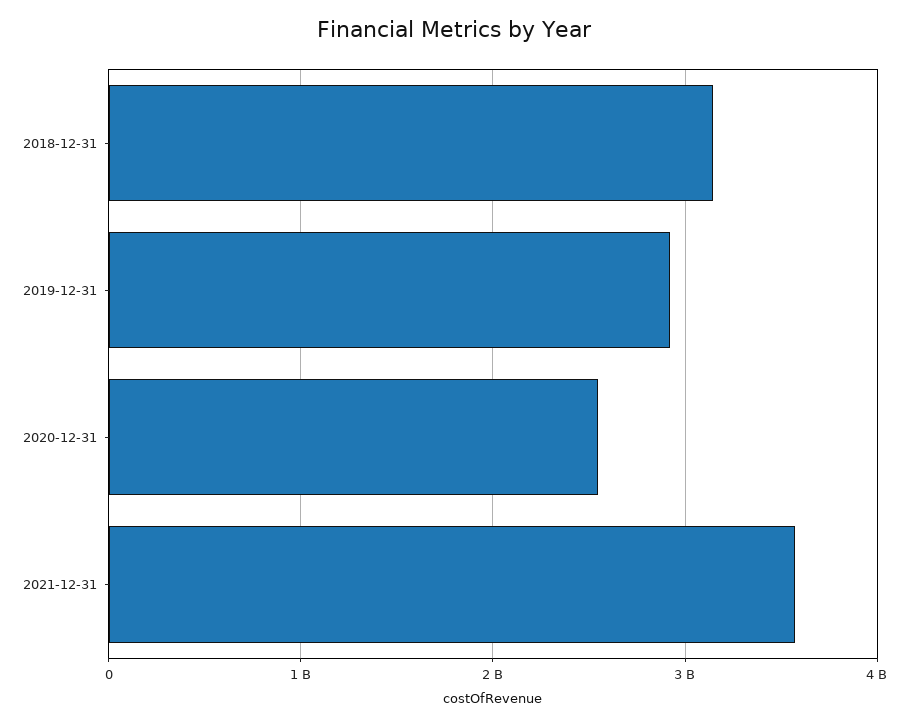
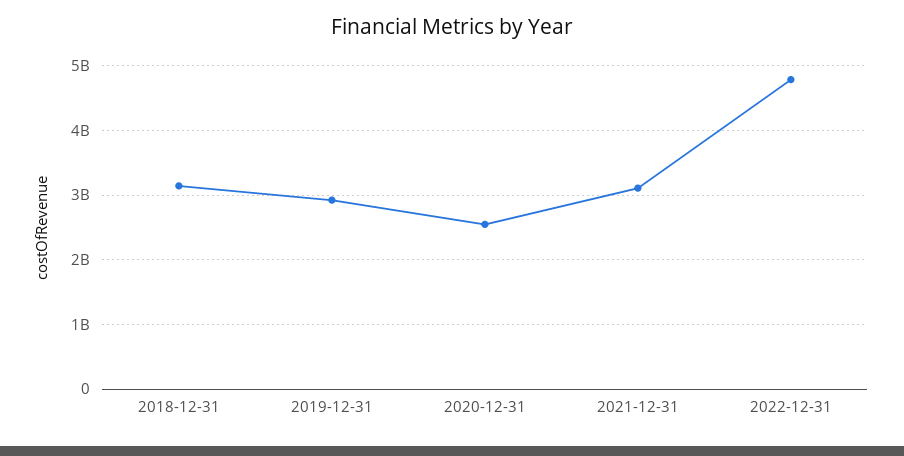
2021-12-31: 3600000000 -> 3100000000
2022-12-31: none -> 4800000000

